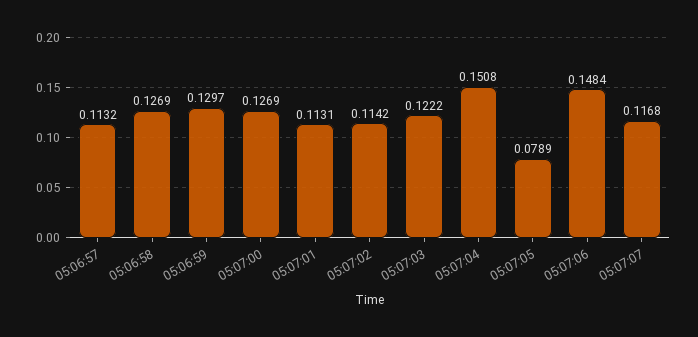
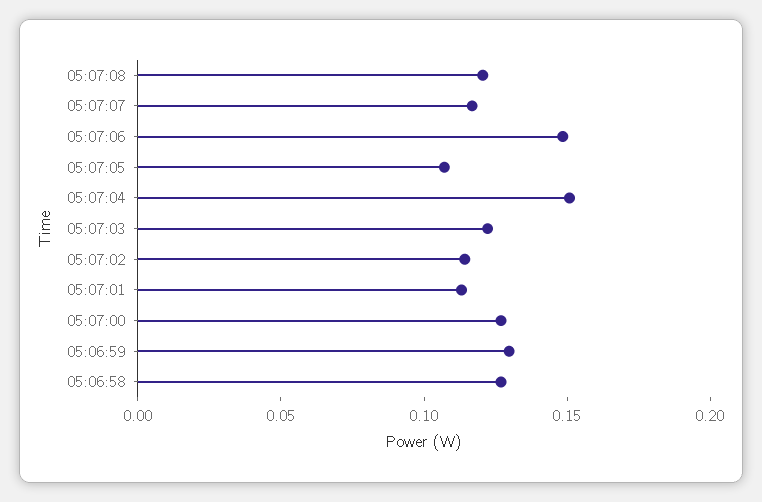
05:06:57: 0.1132 -> none
05:07:05: 0.0789 -> 0.11
05:07:08: none -> 0.12

